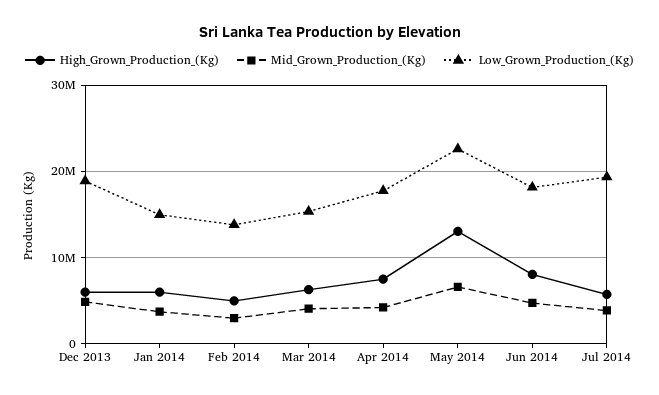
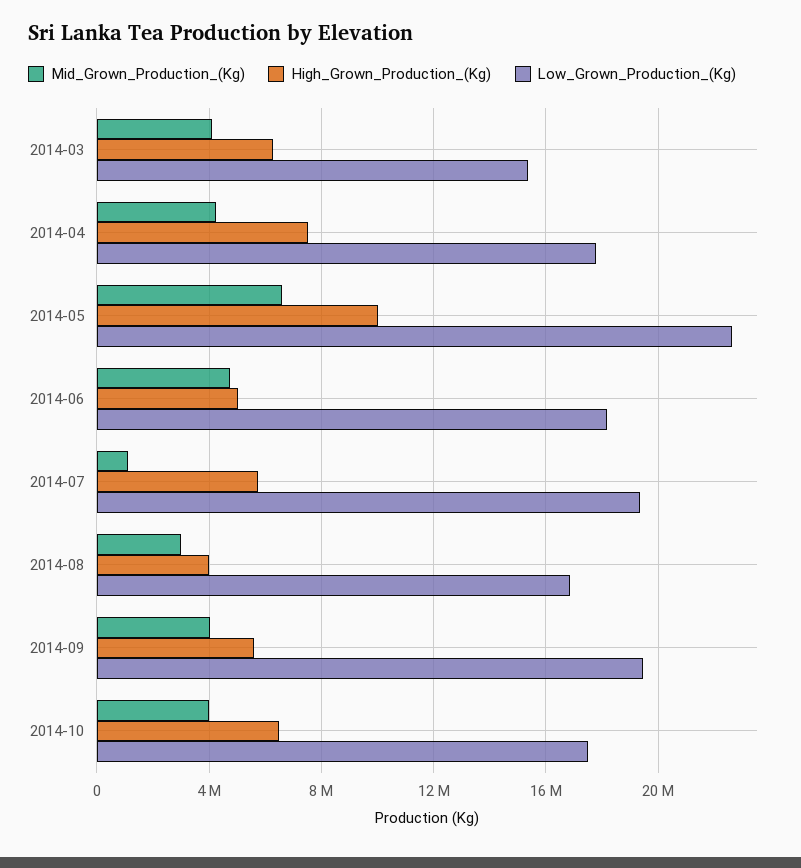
High_Grown_Production_(Kg), Dec 2013: 6000000 -> none
Mid_Grown_Production_(Kg), Dec 2013: 5000000 -> none
Low_Grown_Production_(Kg), Dec 2013: 19000000 -> none
High_Grown_Production_(Kg), Jan 2014: 6000000 -> none
Mid_Grown_Production_(Kg), Jan 2014: 4000000 -> none
Low_Grown_Production_(Kg), Jan 2014: 15000000 -> none
High_Grown_Production_(Kg), Feb 2014: 5000000 -> none
Mid_Grown_Production_(Kg), Feb 2014: 3000000 -> none
Low_Grown_Production_(Kg), Feb 2014: 14000000 -> none
High_Grown_Production_(Kg), May 2014: 13000000 -> 10000000
High_Grown_Production_(Kg), Jun 2014: 8000000 -> 5000000
Mid_Grown_Production_(Kg), Jul 2014: 4000000 -> 1000000
Mid_Grown_Production_(Kg), 2014-08: none -> 3000000
High_Grown_Production_(Kg), 2014-08: none -> 4000000
Low_Grown_Production_(Kg), 2014-08: none -> 17000000
Mid_Grown_Production_(Kg), 2014-09: none -> 4000000
High_Grown_Production_(Kg), 2014-09: none -> 5500000
Low_Grown_Production_(Kg), 2014-09: none -> 19500000
Mid_Grown_Production_(Kg), 2014-10: none -> 4000000
High_Grown_Production_(Kg), 2014-10: none -> 6500000
Low_Grown_Production_(Kg), 2014-10: none -> 17500000

